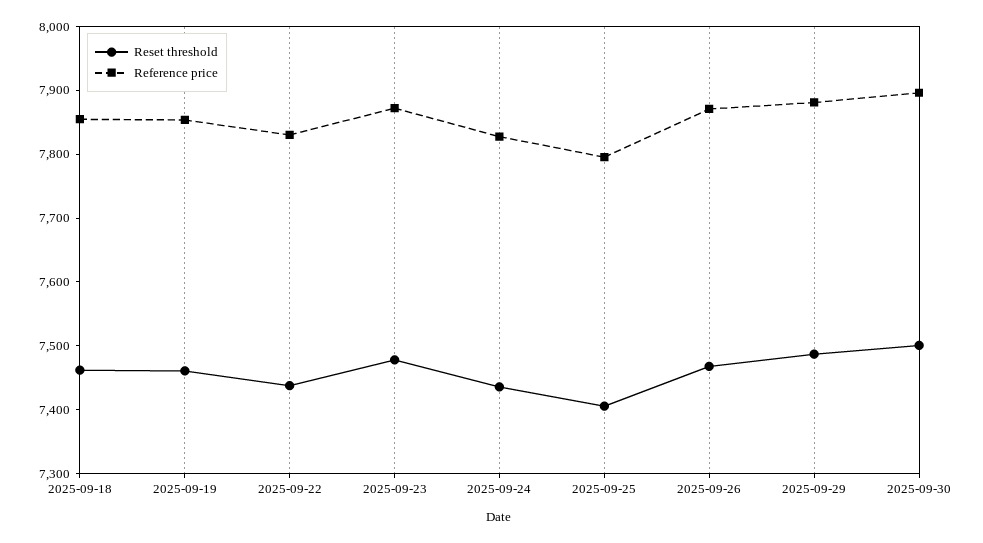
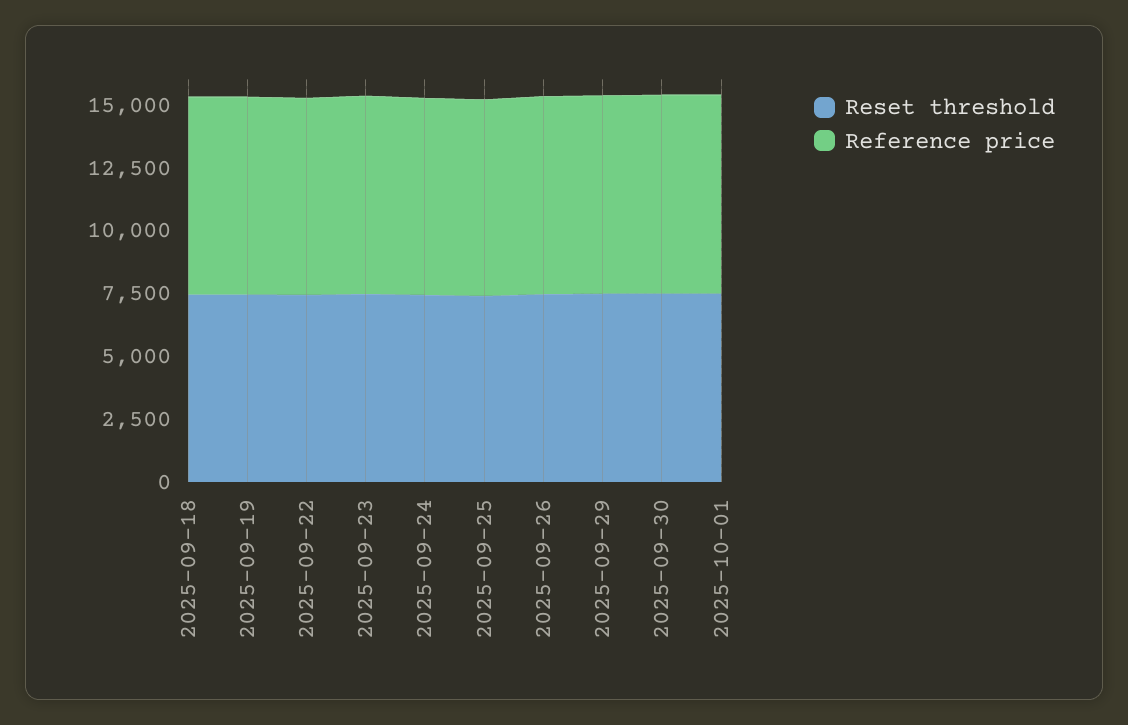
Reset threshold, 2025-10-01: none -> 7500
Reference price, 2025-10-01: none -> 8000

